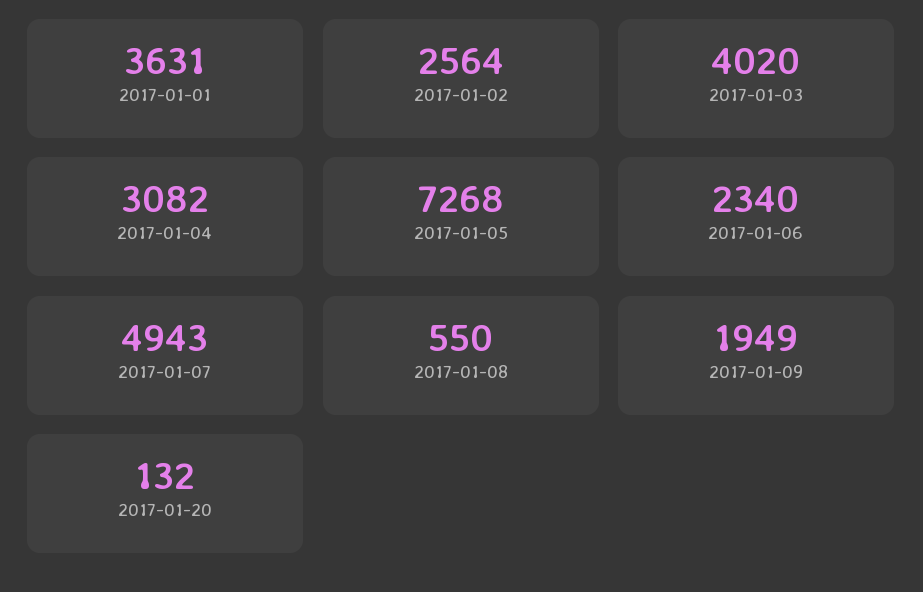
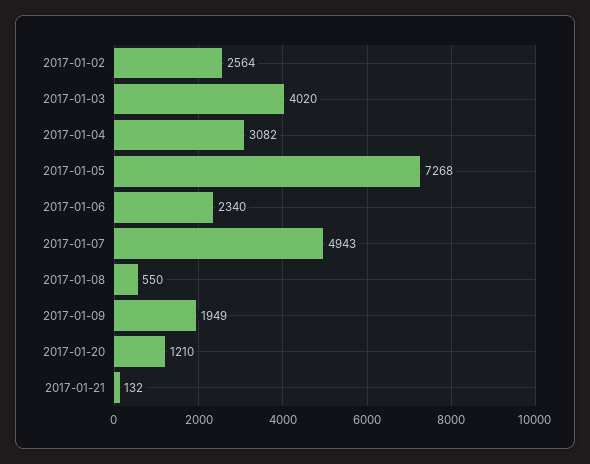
2017-01-01: 3631 -> none
2017-01-20: 132 -> 1210
2017-01-21: none -> 132

